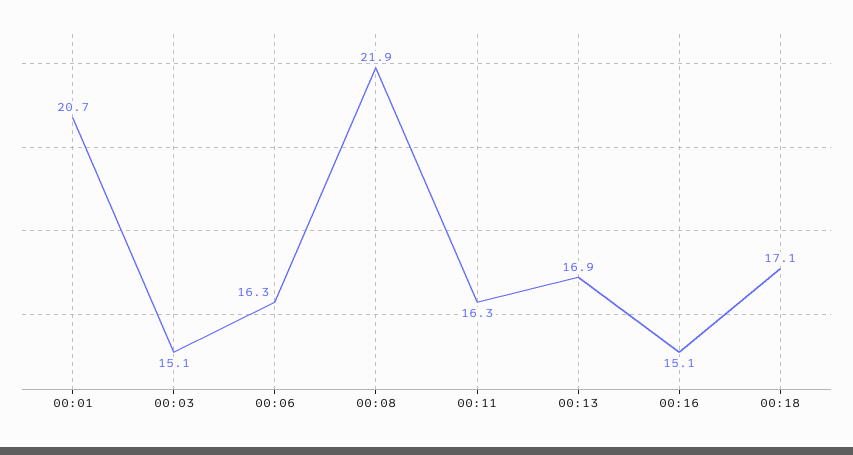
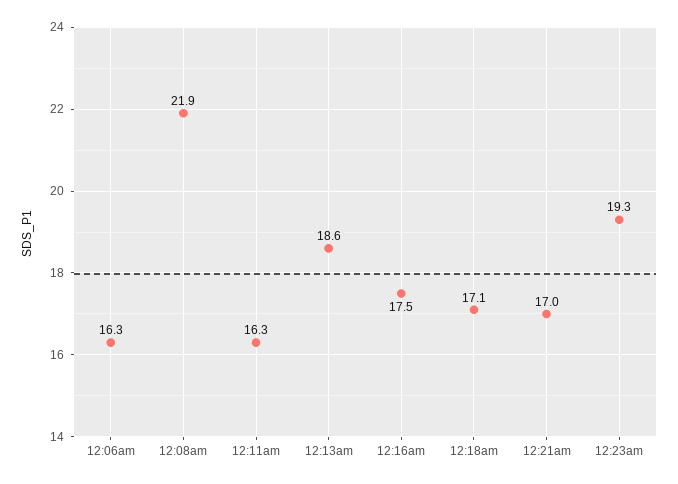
00:01: 20.7 -> none
00:03: 15.1 -> none
00:13: 16.9 -> 18.6
00:16: 15.1 -> 17.5
12:21am: none -> 17
12:23am: none -> 19.3

